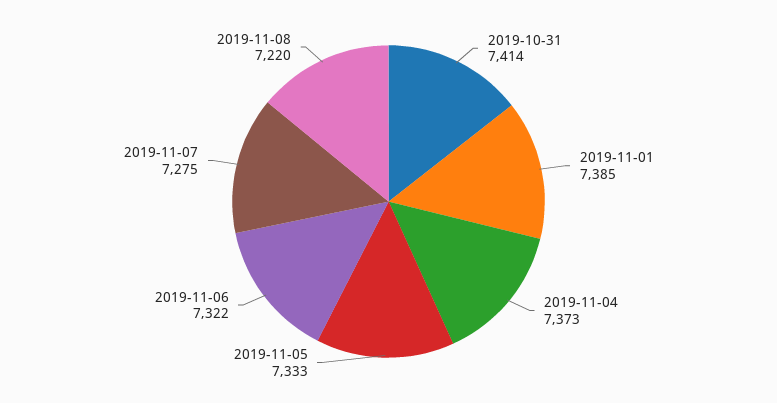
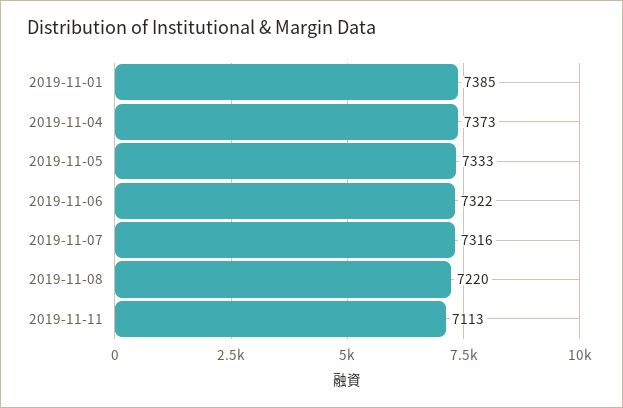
2019-10-31: 7414 -> none
2019-11-07: 7275 -> 7316
2019-11-11: none -> 7113

